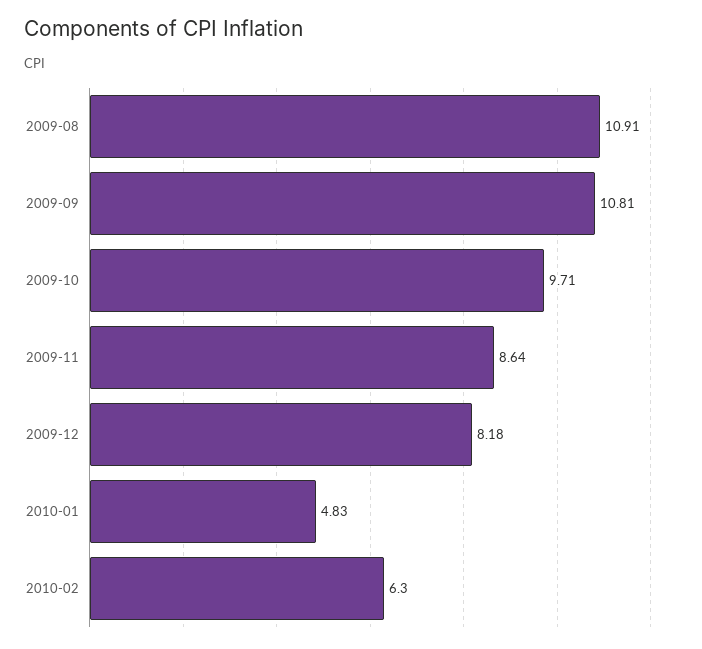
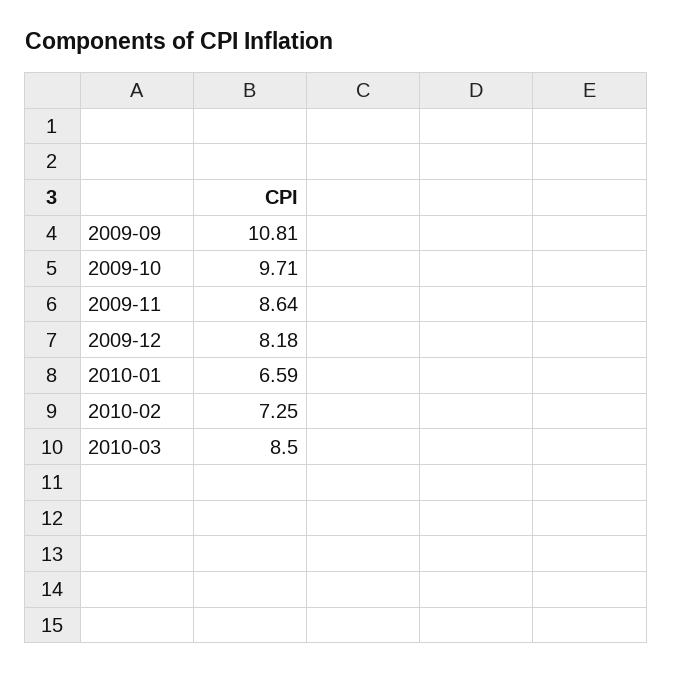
2009-08: 10.91 -> none
2010-01: 4.83 -> 6.59
2010-02: 6.3 -> 7.25
2010-03: none -> 8.5

